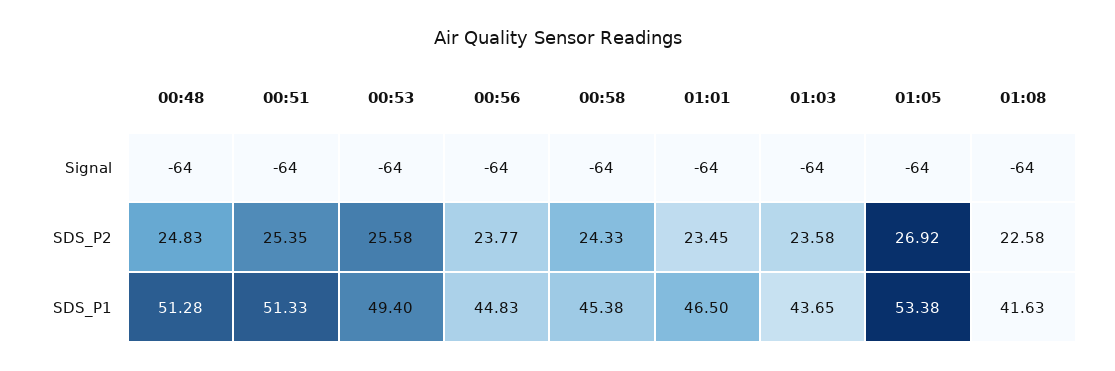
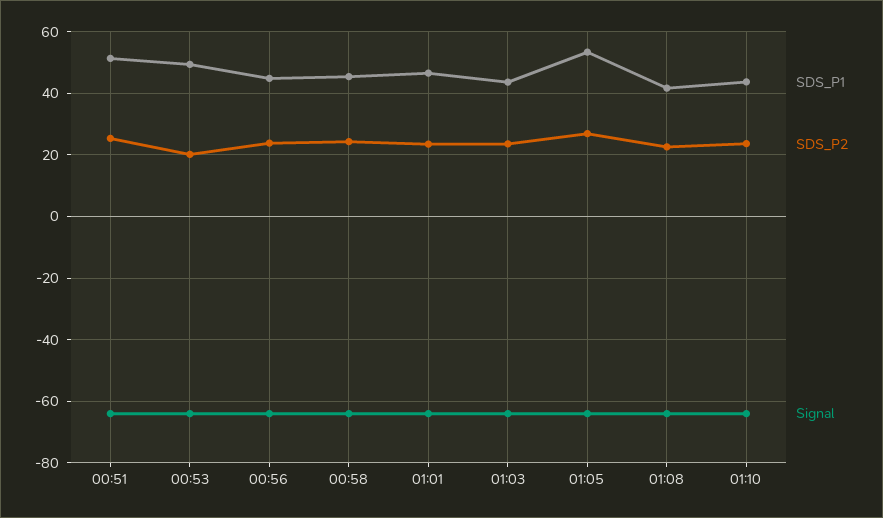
Signal, 00:48: -64 -> none
SDS_P2, 00:48: 24.83 -> none
SDS_P2, 00:53: 25.58 -> 20
SDS_P1, 00:48: 51.28 -> none
SDS_P1, 01:10: none -> 44
SDS_P2, 01:10: none -> 24
Signal, 01:10: none -> -64

